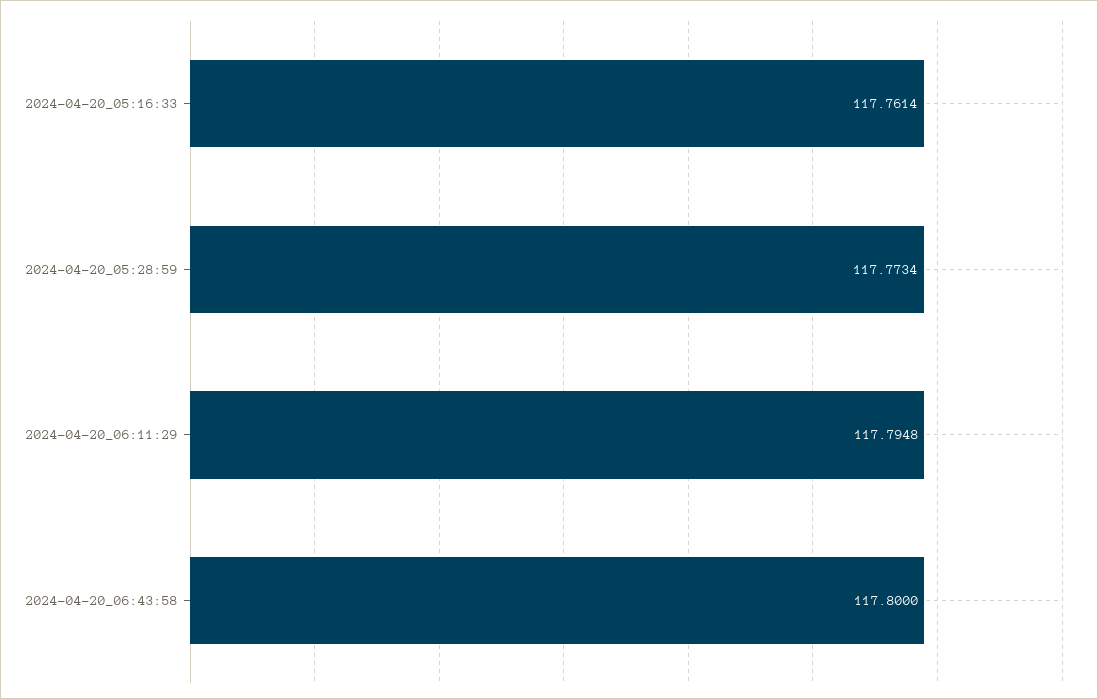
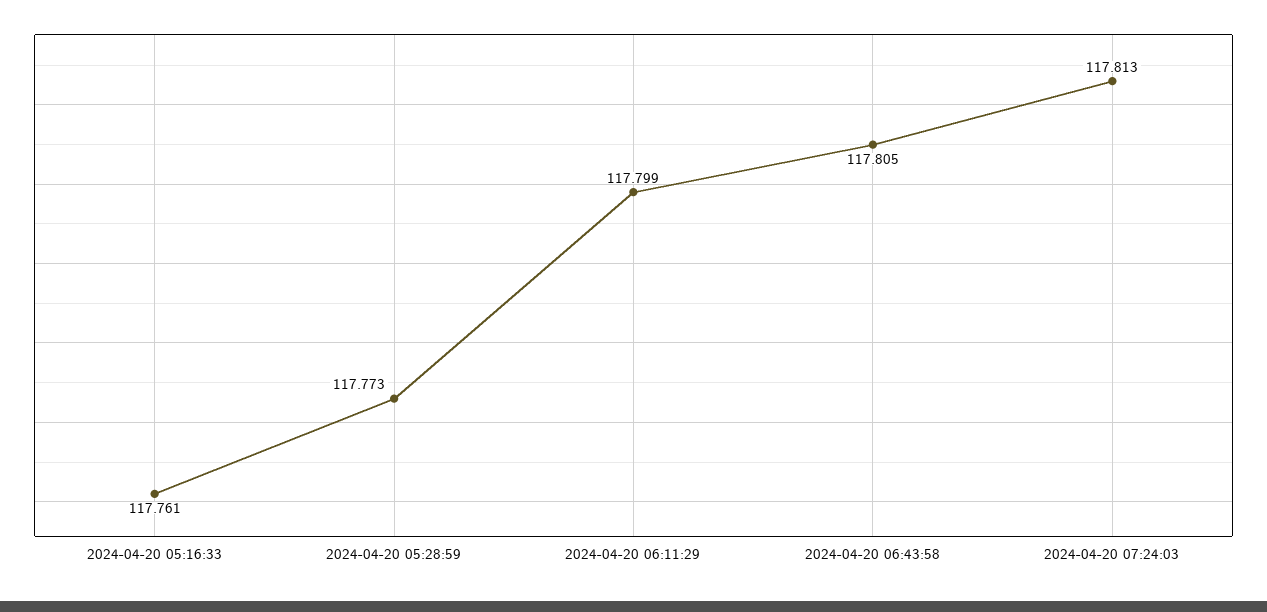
2024-04-20_06:11:29: 117.7948 -> 117.799
2024-04-20_06:43:58: 117.8 -> 117.805
2024-04-20 07:24:03: none -> 117.813

